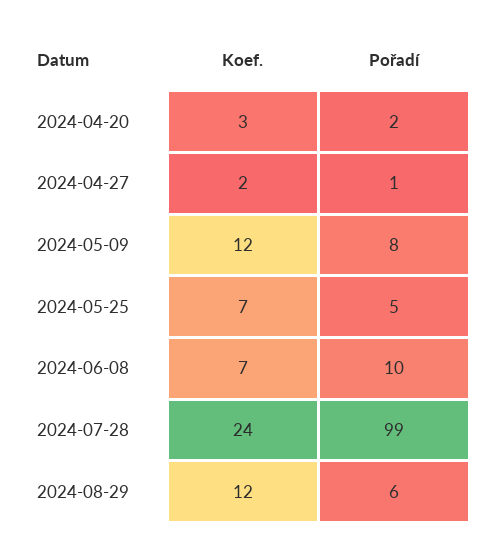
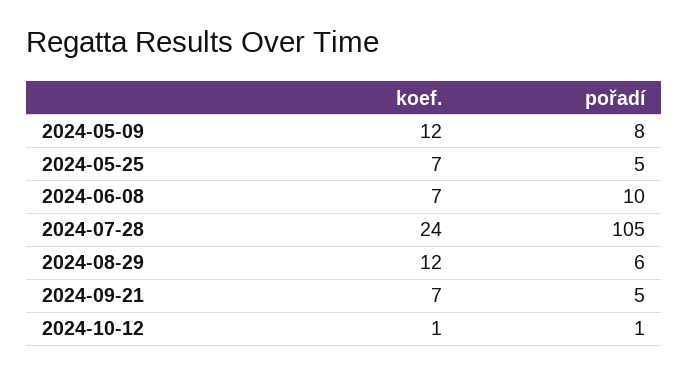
Koef., 2024-04-20: 3 -> none
Pořadí, 2024-04-20: 2 -> none
Koef., 2024-04-27: 2 -> none
Pořadí, 2024-04-27: 1 -> none
Pořadí, 2024-07-28: 99 -> 105
Koef., 2024-09-21: none -> 7
Pořadí, 2024-09-21: none -> 5
Koef., 2024-10-12: none -> 1
Pořadí, 2024-10-12: none -> 1

